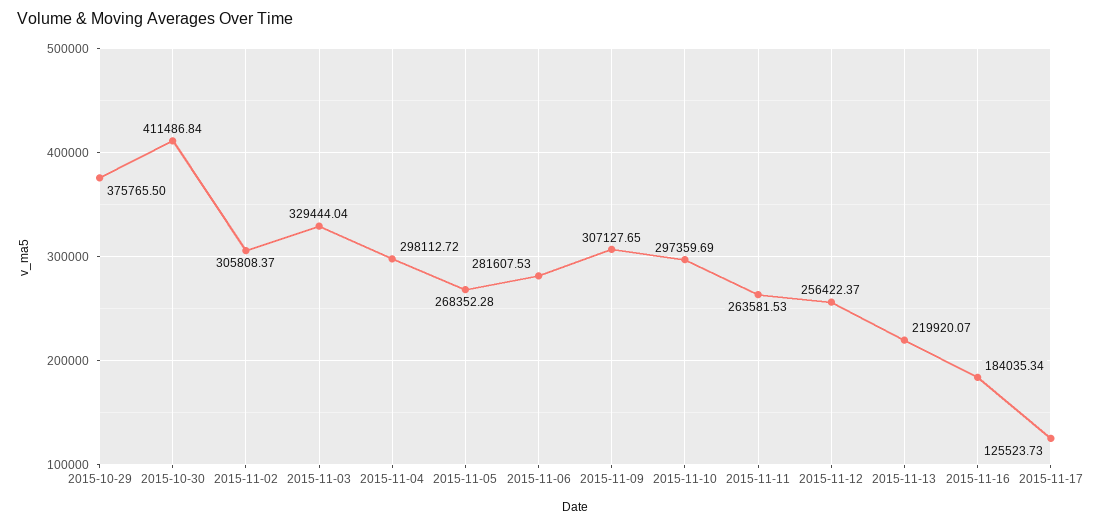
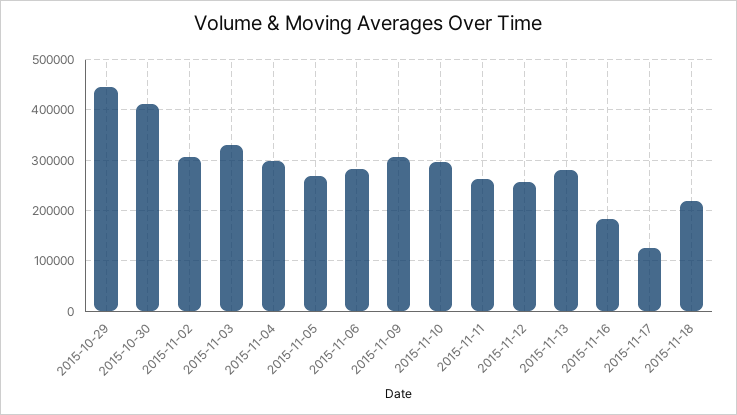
2015-10-29: 375765.5 -> 440000
2015-11-13: 219920.07 -> 280000
2015-11-18: none -> 220000

